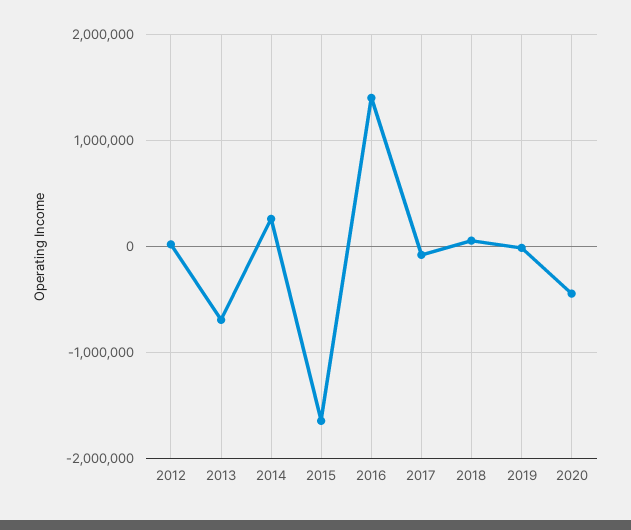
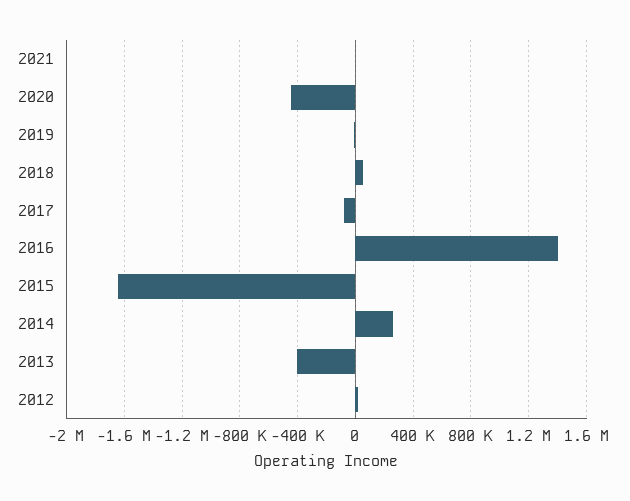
2013: -700000 -> -400000
2021: none -> 0

